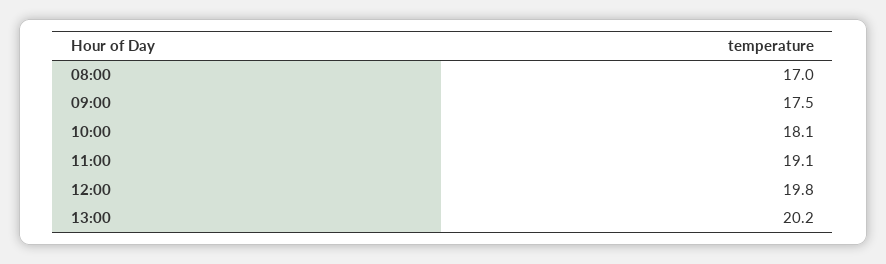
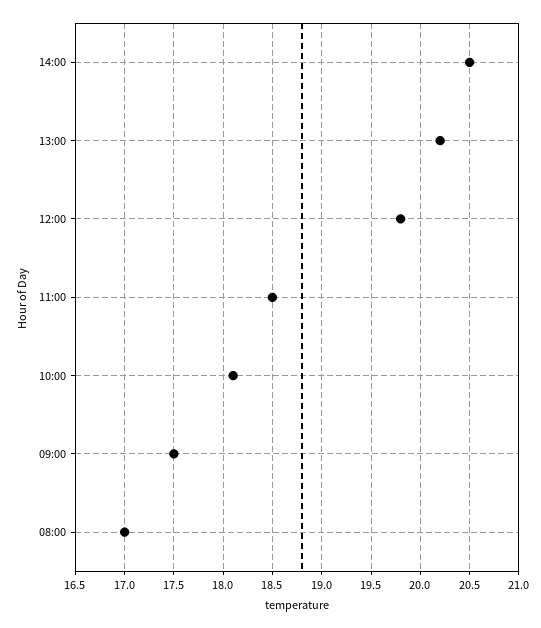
11:00: 19.1 -> 18.5
14:00: none -> 20.5

